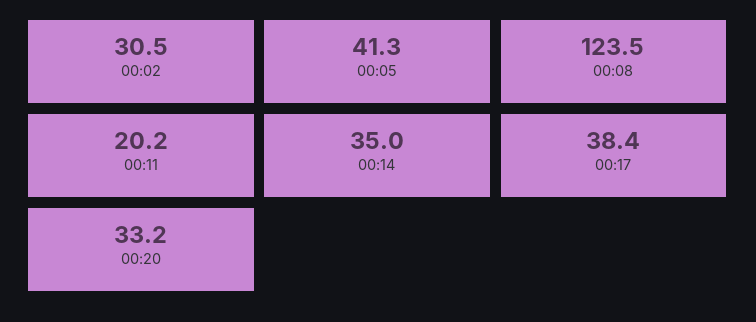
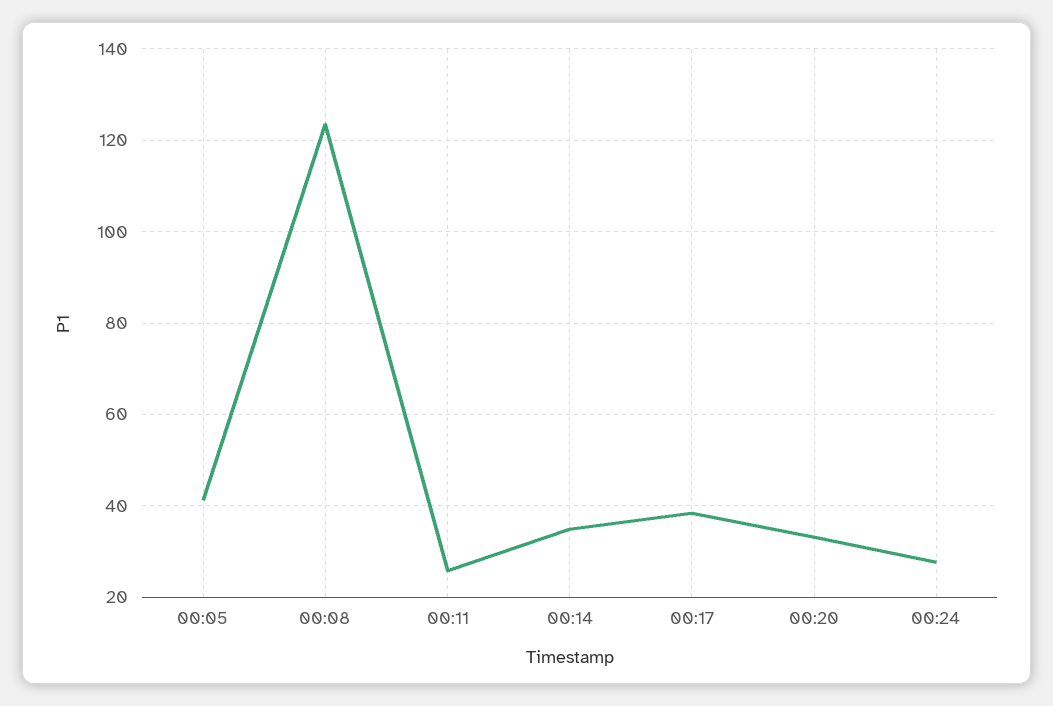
00:02: 30.5 -> none
00:11: 20.2 -> 26
00:24: none -> 28

